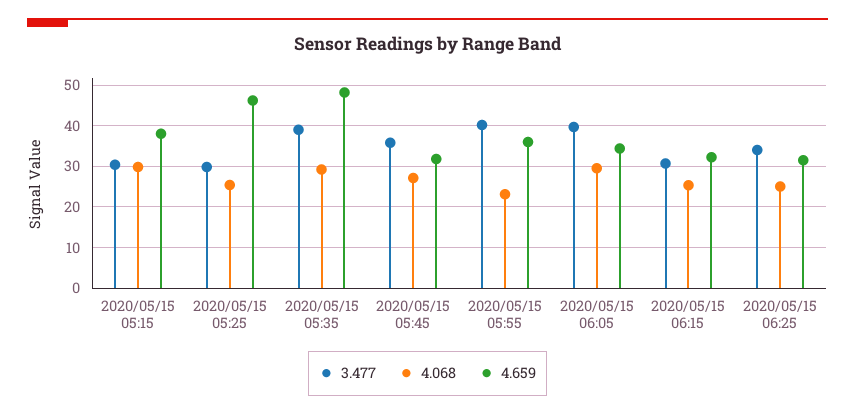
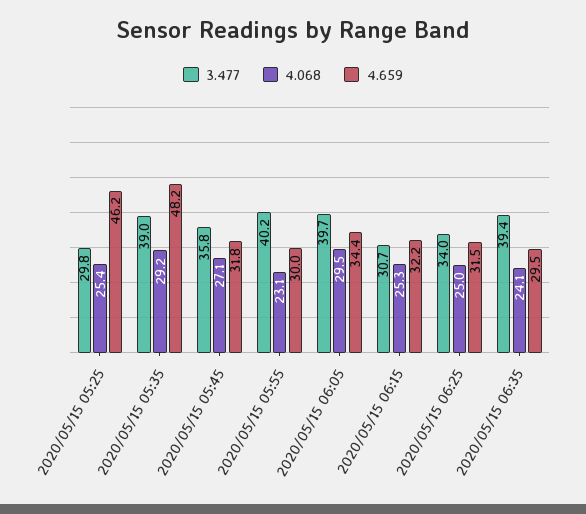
3.477, 2020/05/15 05:15: 30 -> none
4.068, 2020/05/15 05:15: 30 -> none
4.659, 2020/05/15 05:15: 38 -> none
4.659, 2020/05/15 05:55: 36 -> 30
3.477, 2020/05/15 06:35: none -> 39.4
4.068, 2020/05/15 06:35: none -> 24.1
4.659, 2020/05/15 06:35: none -> 29.5

